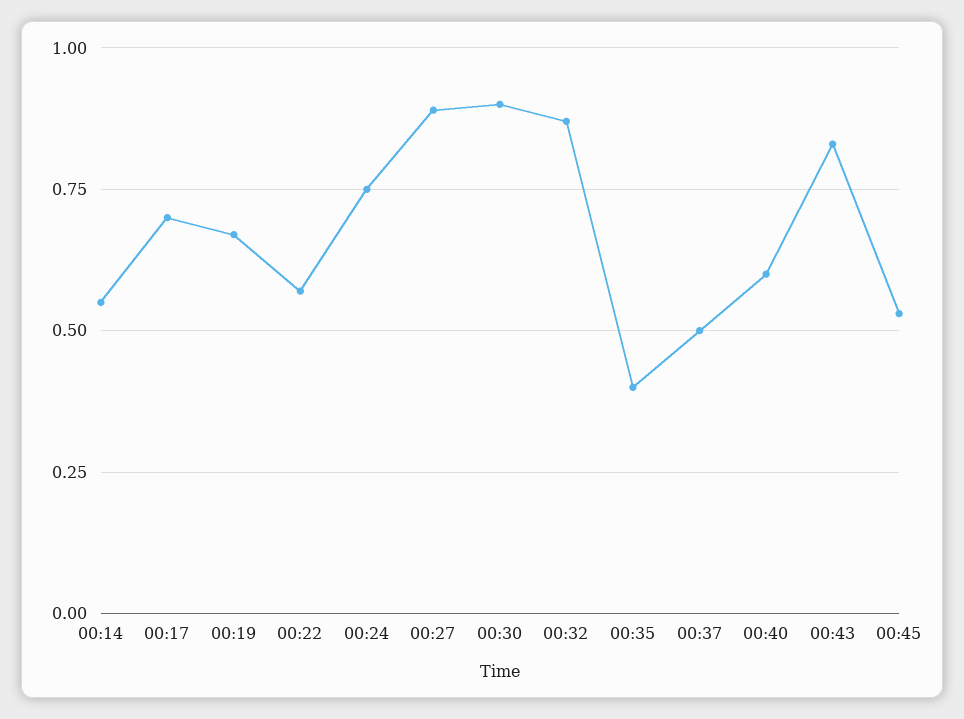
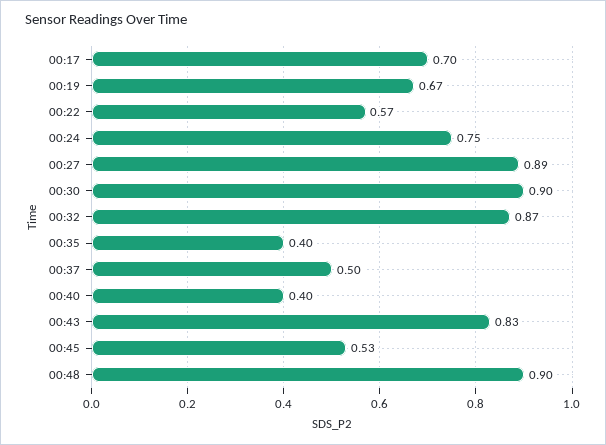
00:14: 0.55 -> none
00:40: 0.6 -> 0.4
00:48: none -> 0.9

